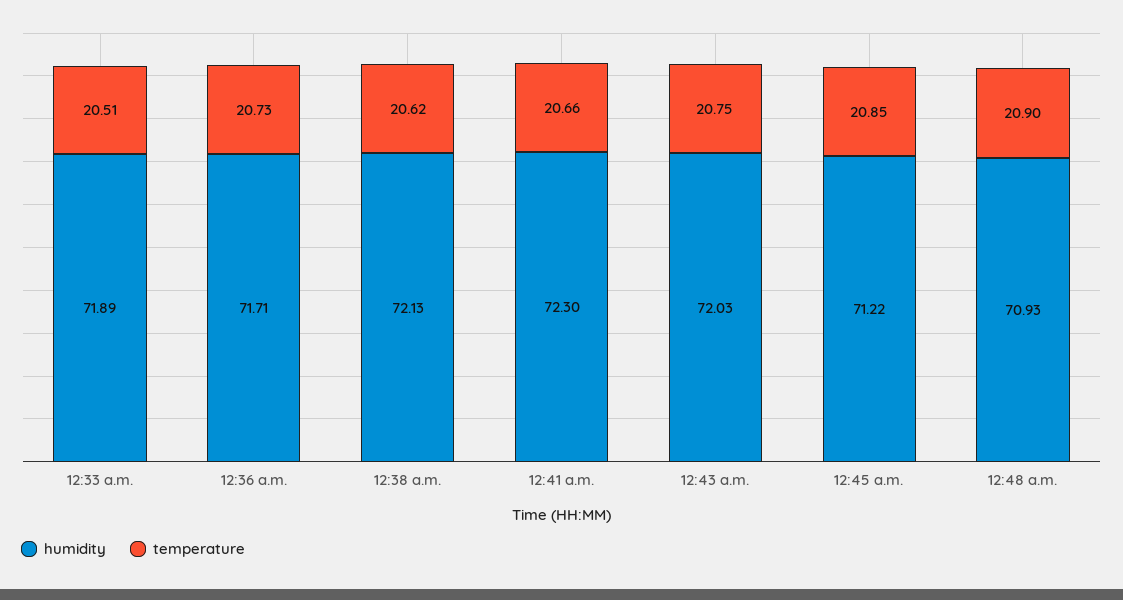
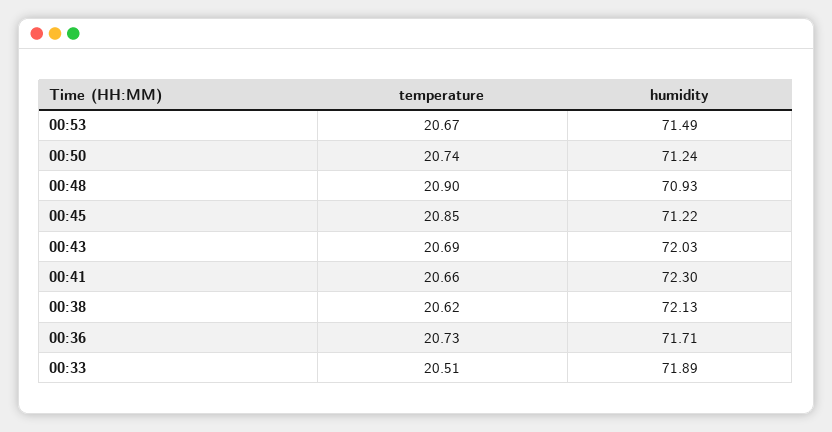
temperature, 12:43 a.m.: 20.75 -> 20.69
temperature, 00:53: none -> 20.67
humidity, 00:53: none -> 71.49
temperature, 00:50: none -> 20.74
humidity, 00:50: none -> 71.24

